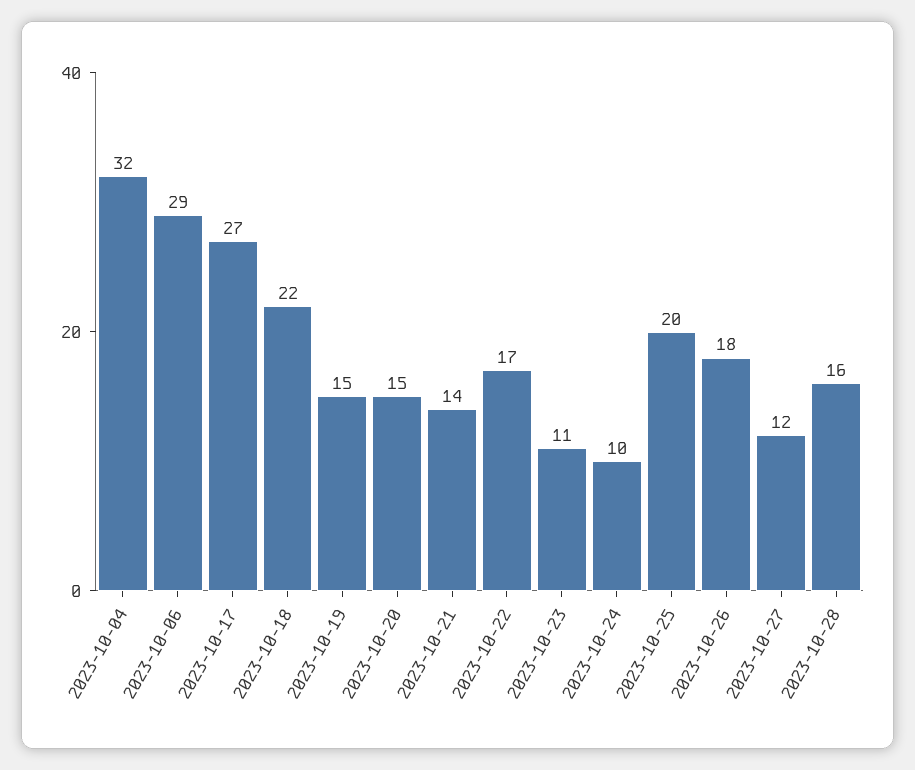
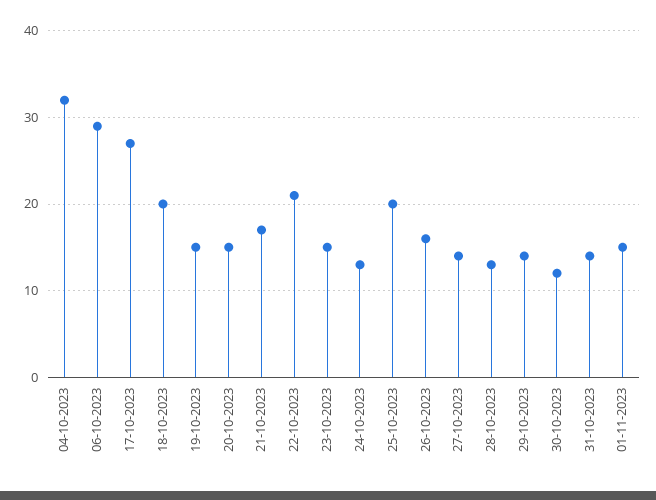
2023-10-18: 22 -> 20
2023-10-21: 14 -> 17
2023-10-22: 17 -> 21
2023-10-23: 11 -> 15
2023-10-24: 10 -> 13
2023-10-26: 18 -> 16
2023-10-27: 12 -> 14
2023-10-28: 16 -> 13
29-10-2023: none -> 14
30-10-2023: none -> 12
31-10-2023: none -> 14
01-11-2023: none -> 15

